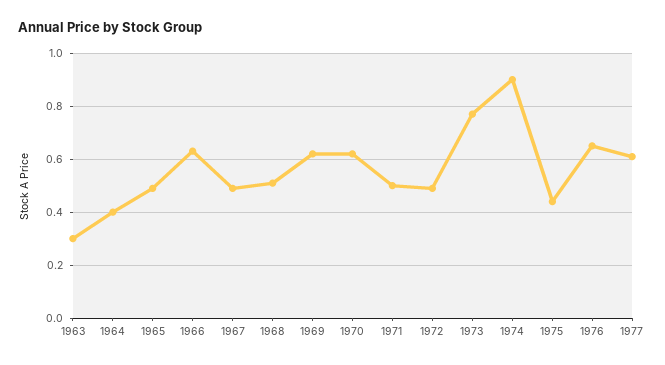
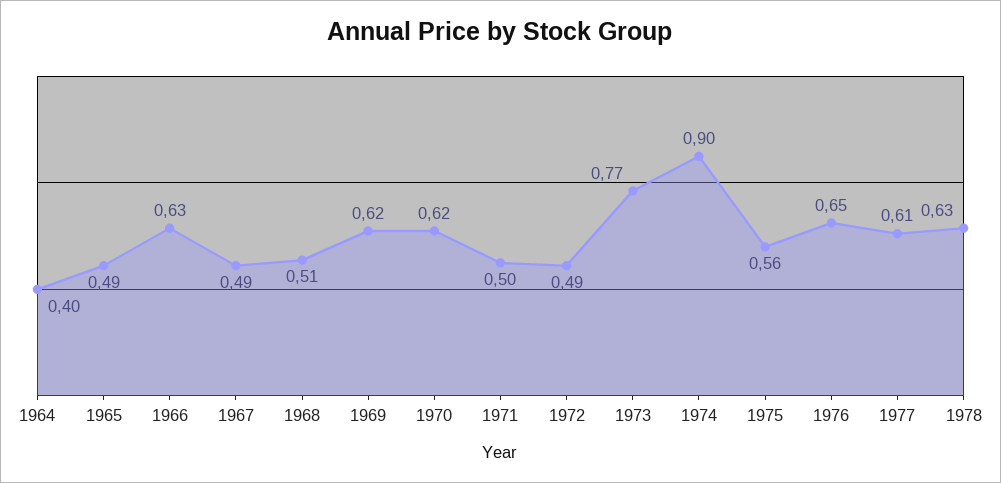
1963: 0.3 -> none
1975: 0.45 -> 0.56
1978: none -> 0.63

